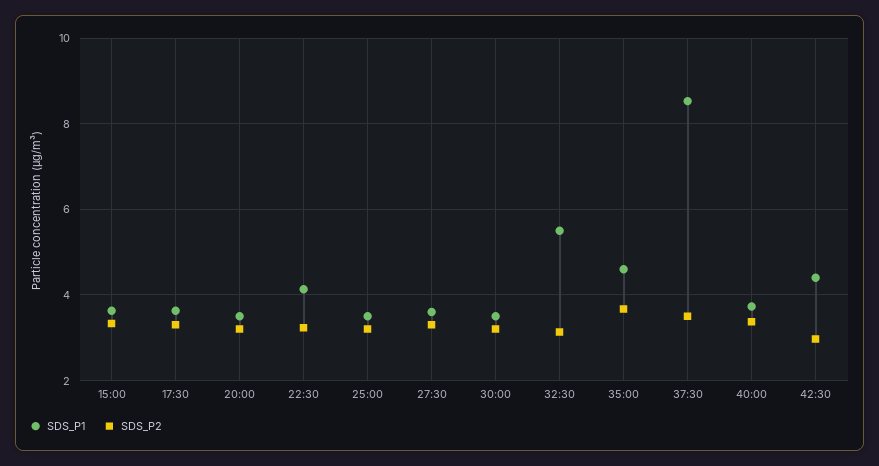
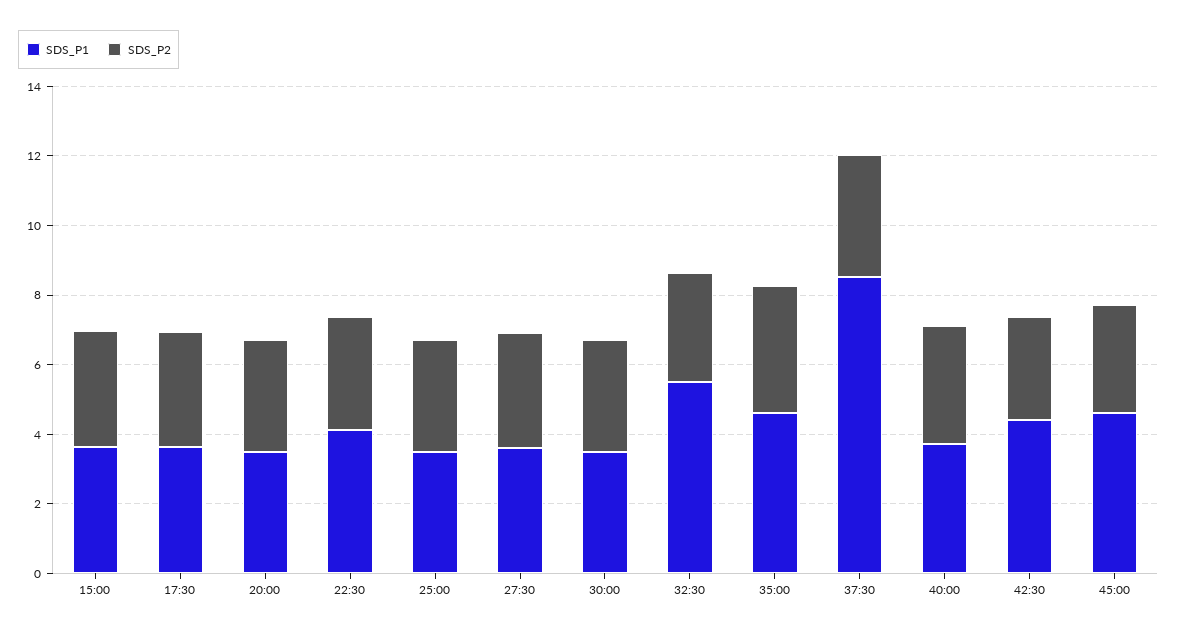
SDS_P1, 45:00: none -> 4.5
SDS_P2, 45:00: none -> 3

